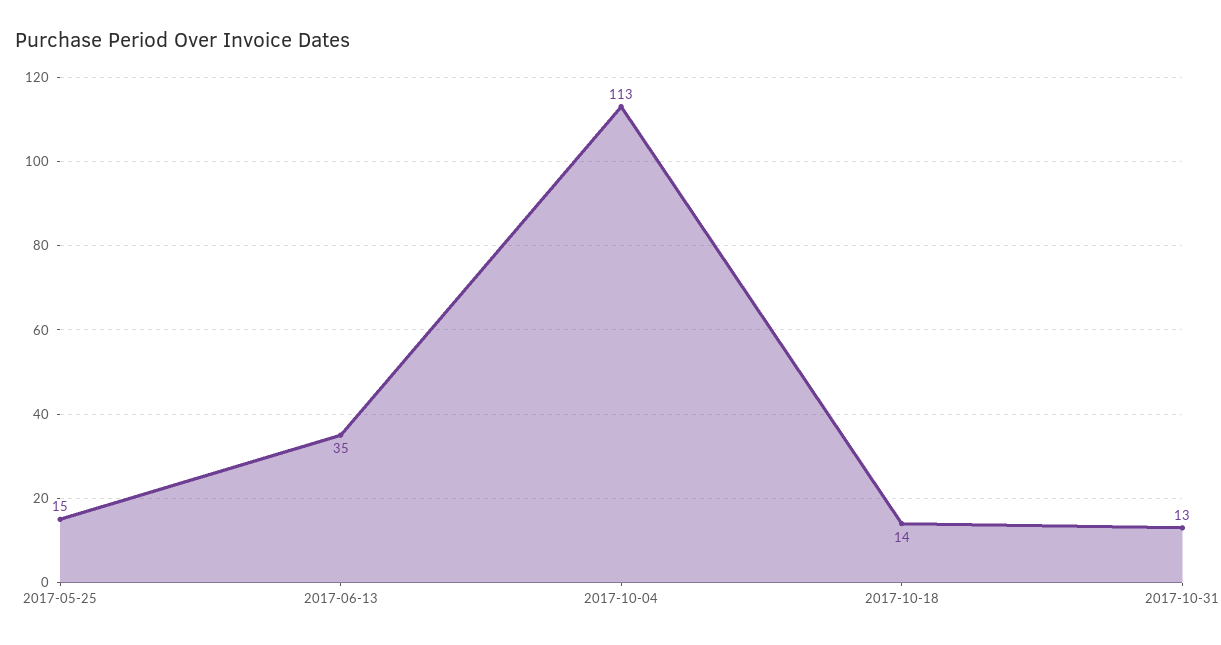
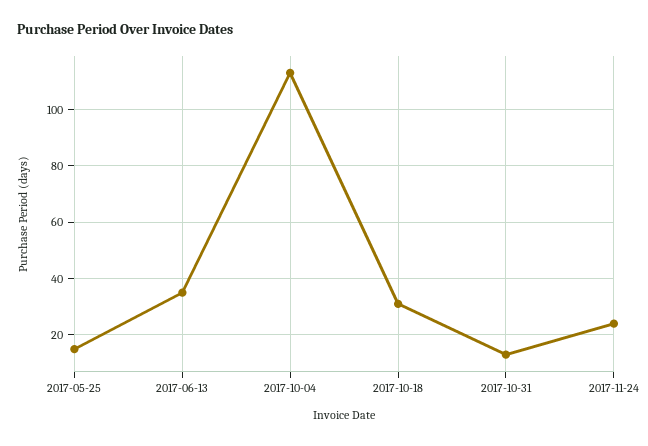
2017-10-18: 14 -> 30
2017-11-24: none -> 25

